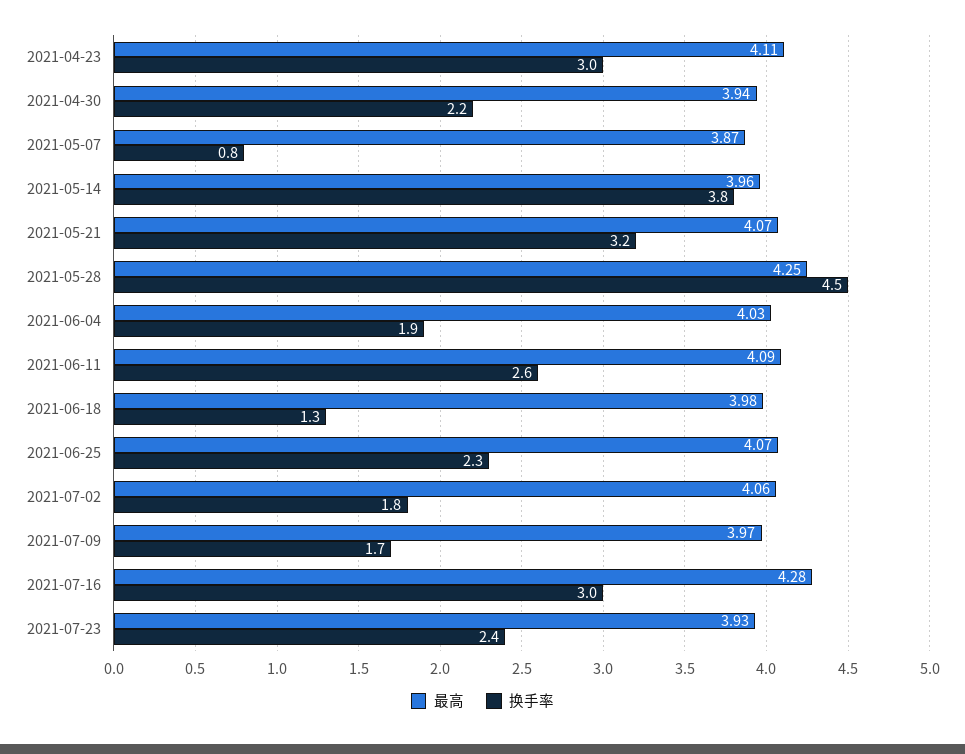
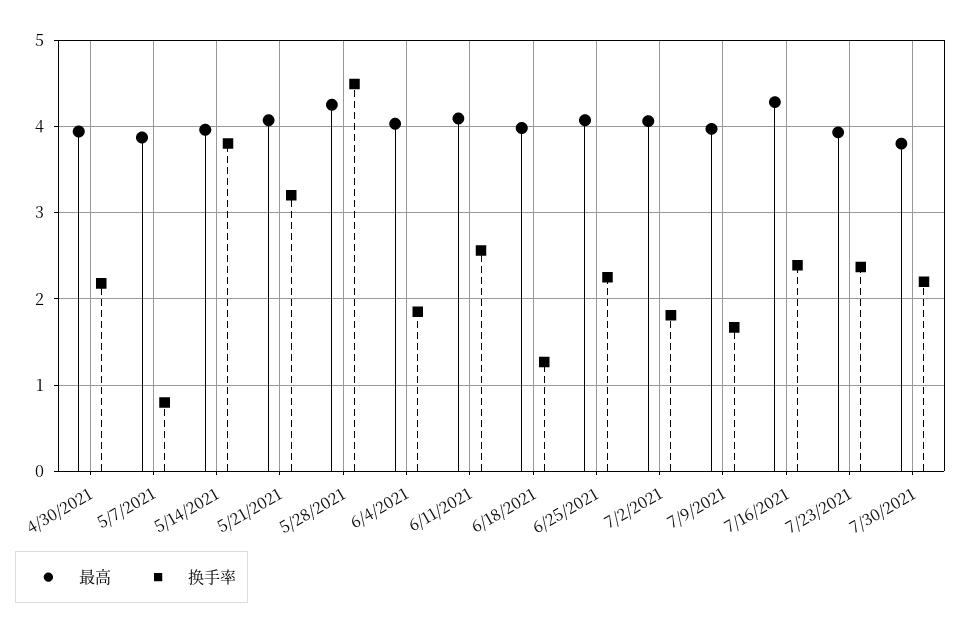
最高, 2021-04-23: 4.11 -> none
换手率, 2021-04-23: 3 -> none
换手率, 2021-07-16: 3 -> 2.4
最高, 7/30/2021: none -> 3.8
换手率, 7/30/2021: none -> 2.2

